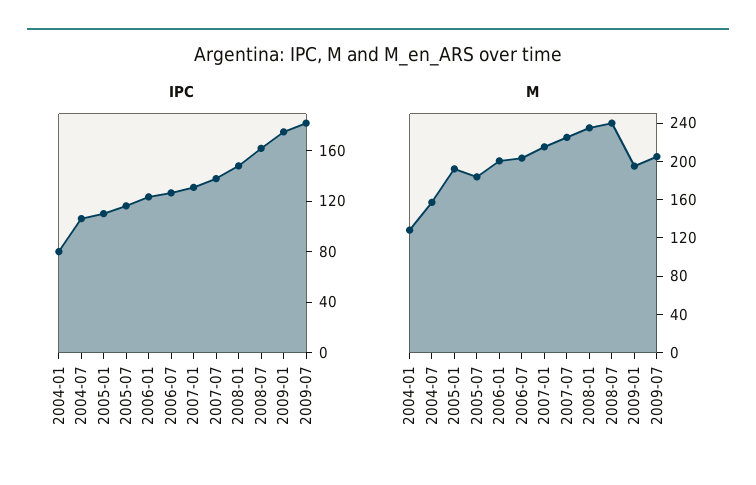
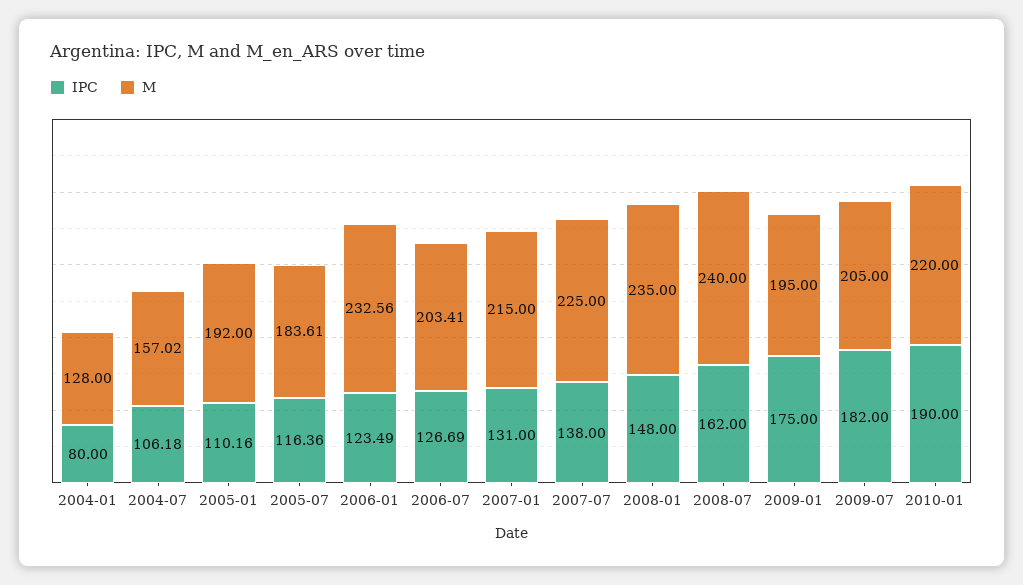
M, 2006-01: 200 -> 232.56
IPC, 2010-01: none -> 190
M, 2010-01: none -> 220

